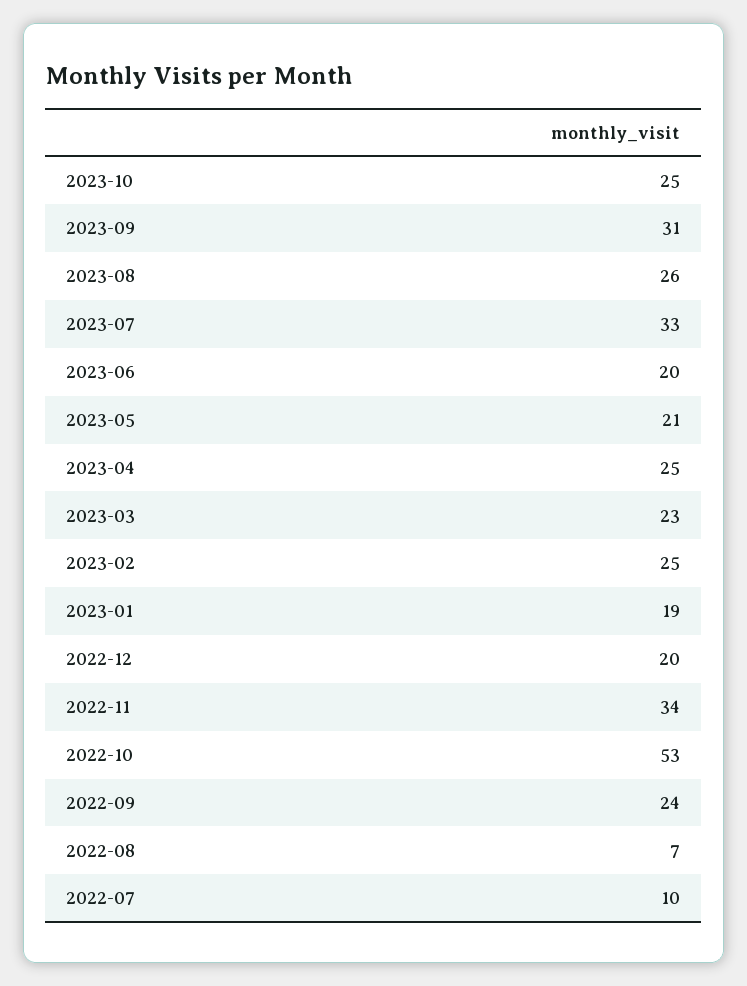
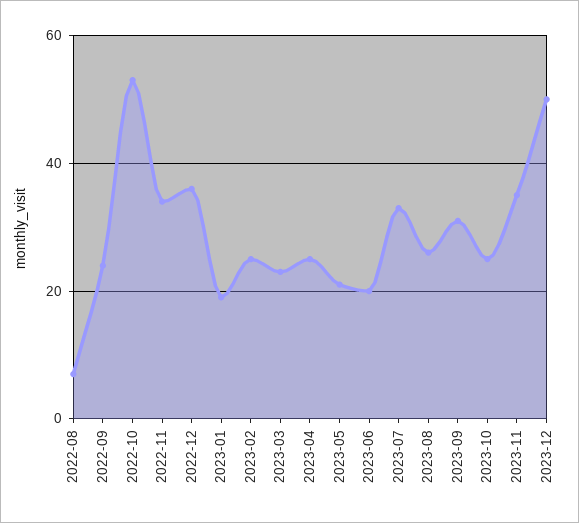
2022-12: 20 -> 35
2022-07: 10 -> none
2023-11: none -> 35
2023-12: none -> 50

